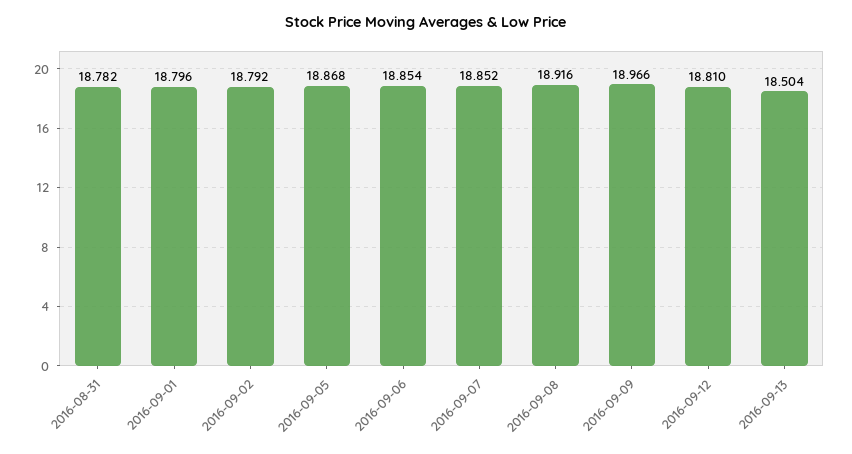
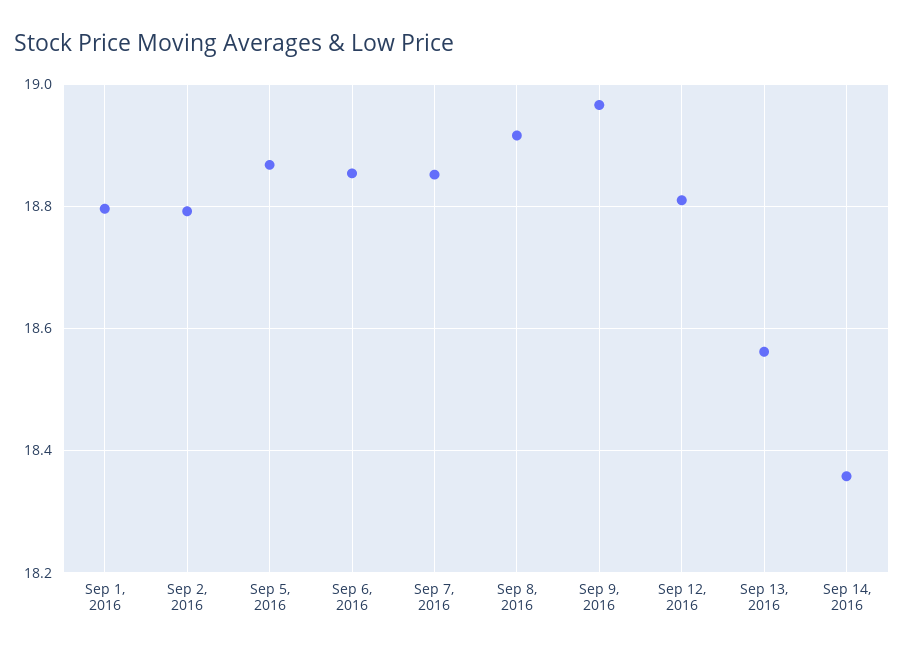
2016-08-31: 18.782 -> none
2016-09-13: 18.504 -> 18.56
Sep 14, 2016: none -> 18.36

